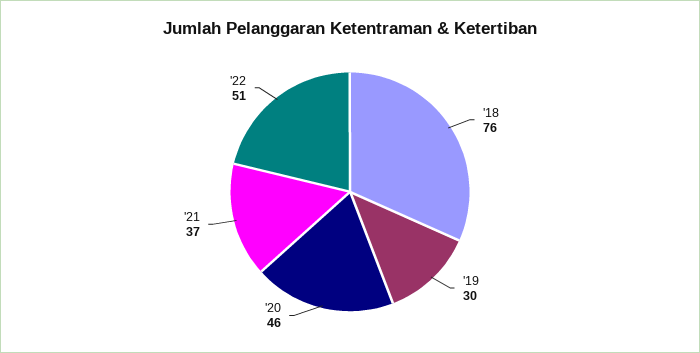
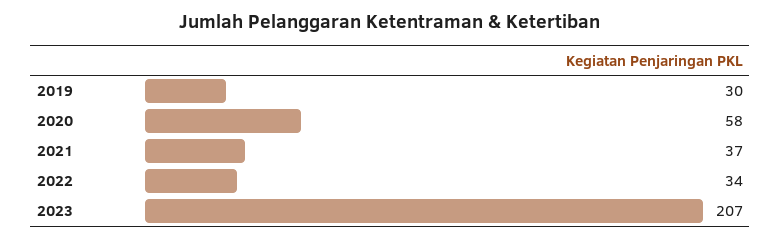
'18: 76 -> none
'20: 46 -> 58
'22: 51 -> 34
2023: none -> 207

